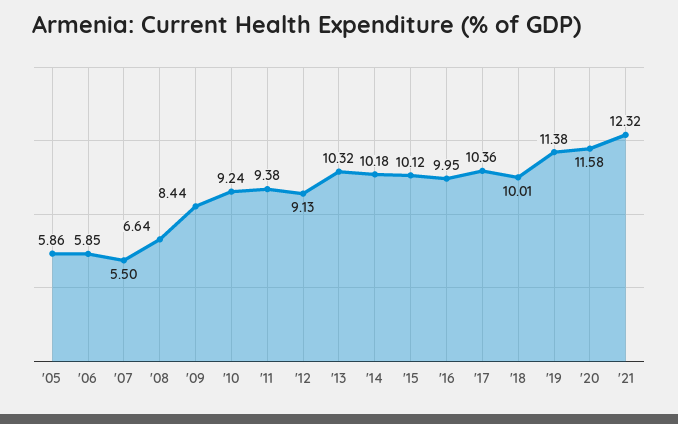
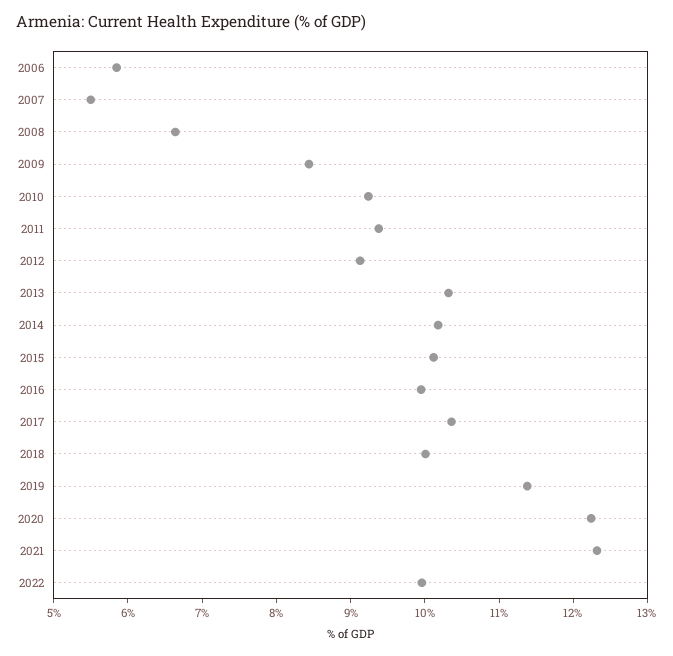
'05: 5.86 -> none
'20: 11.58 -> 12.2
2022: none -> 10

